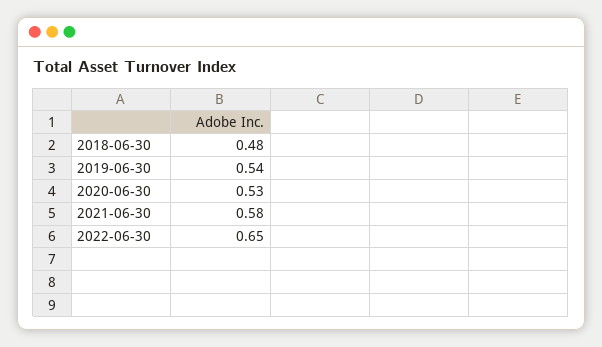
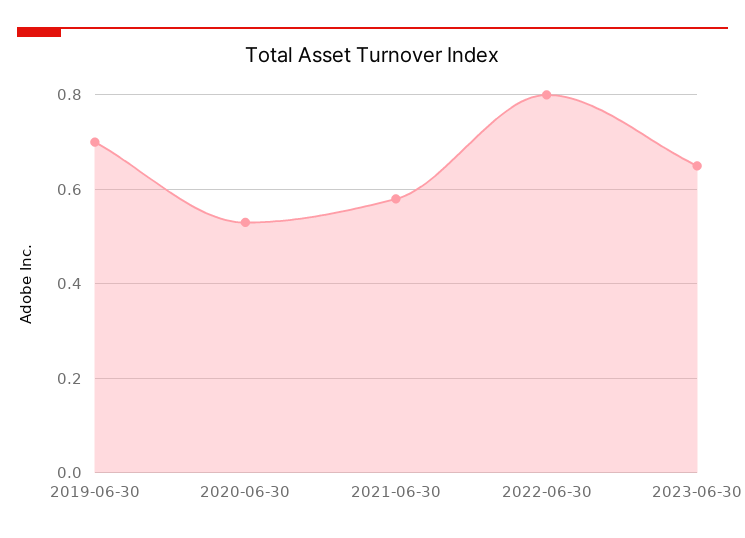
2018-06-30: 0.48 -> none
2019-06-30: 0.54 -> 0.7
2022-06-30: 0.65 -> 0.8
2023-06-30: none -> 0.65

